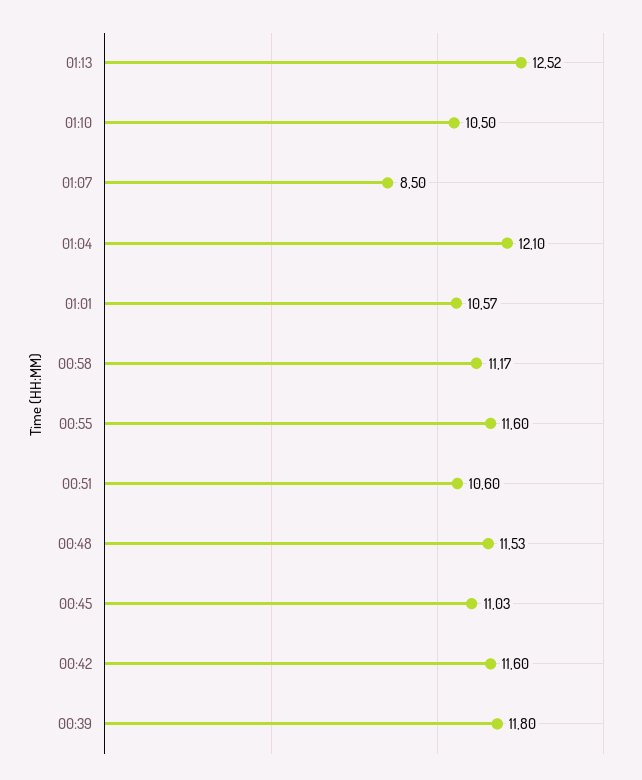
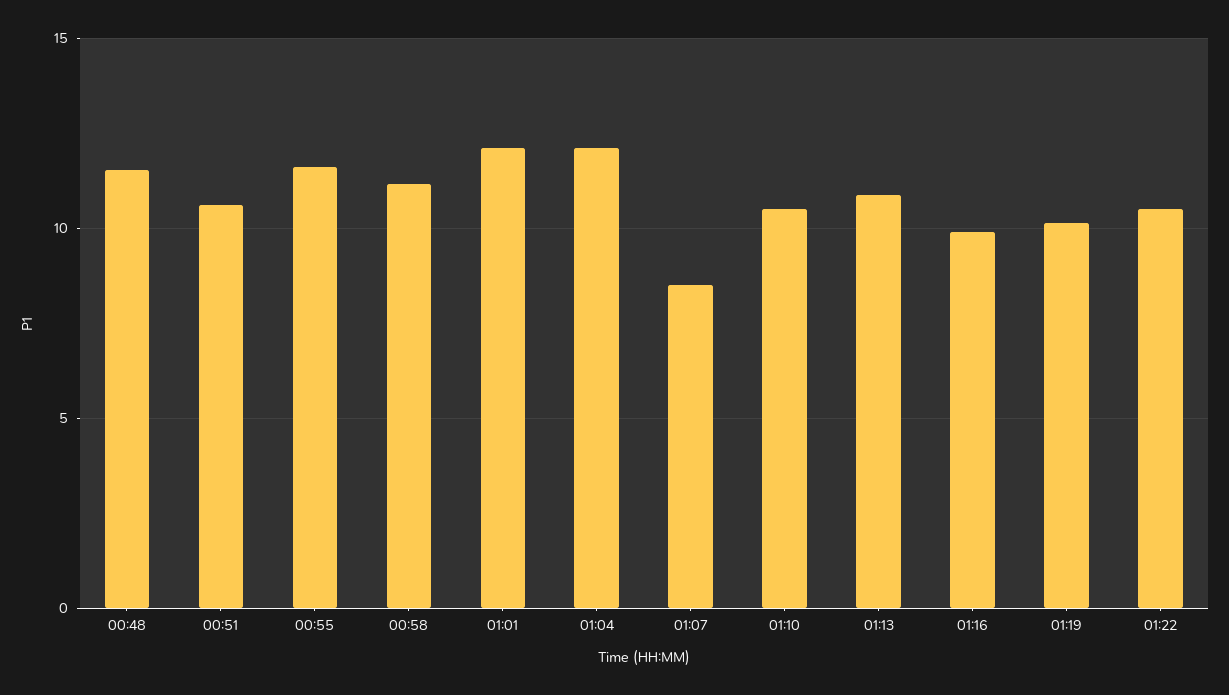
01:13: 12.52 -> 11
01:01: 10.57 -> 12
00:45: 11.03 -> none
00:42: 11.6 -> none
00:39: 11.8 -> none
01:16: none -> 10
01:19: none -> 10
01:22: none -> 10.5

